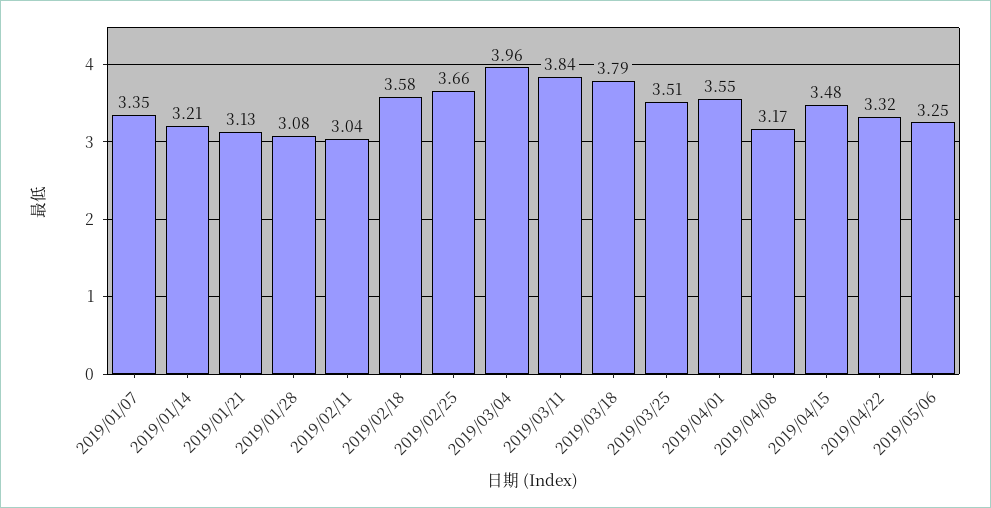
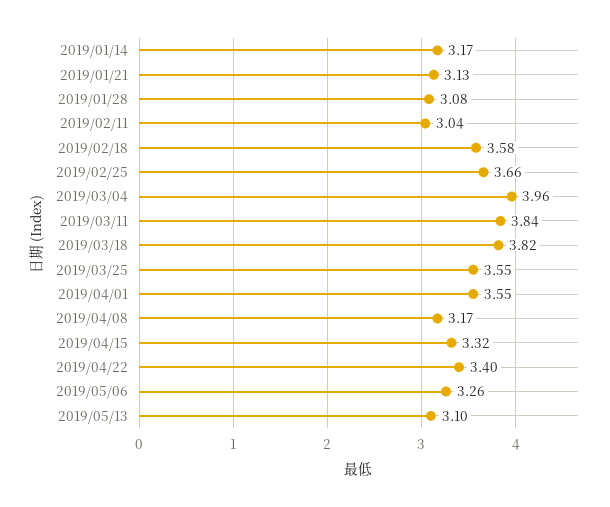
2019/01/07: 3.35 -> none
2019/01/14: 3.21 -> 3.17
2019/03/18: 3.79 -> 3.82
2019/03/25: 3.51 -> 3.55
2019/04/15: 3.48 -> 3.32
2019/04/22: 3.32 -> 3.4
2019/05/06: 3.25 -> 3.26
2019/05/13: none -> 3.1

